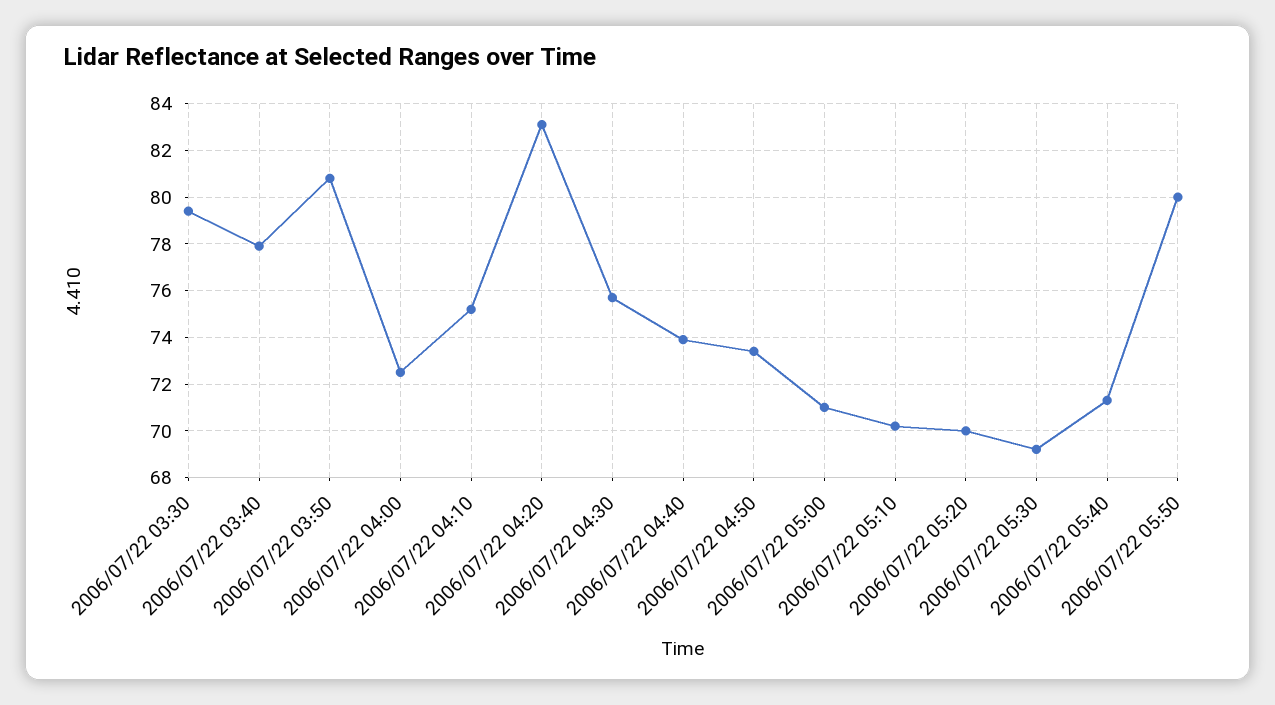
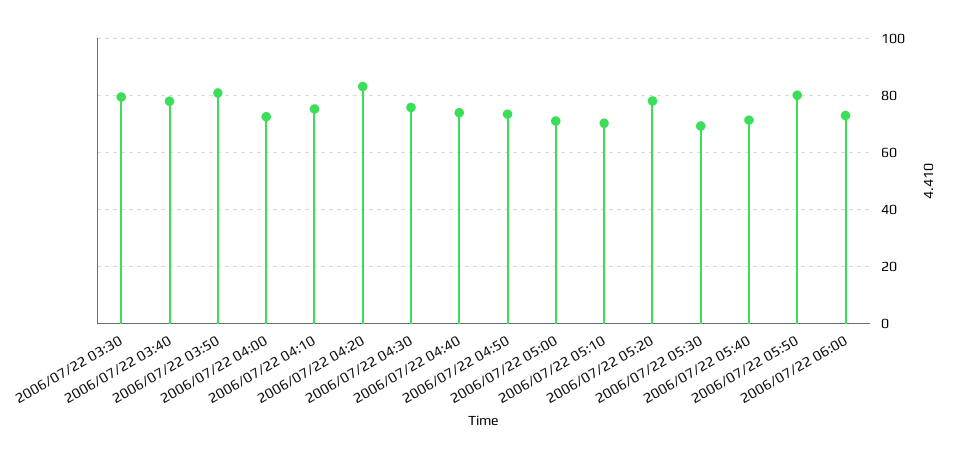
2006/07/22 05:20: 70 -> 77.5
2006/07/22 06:00: none -> 72.5

